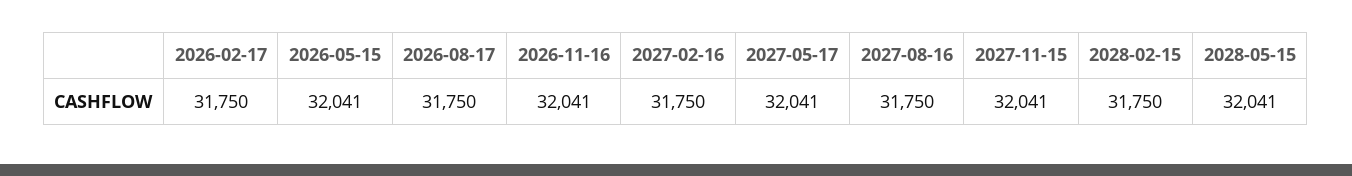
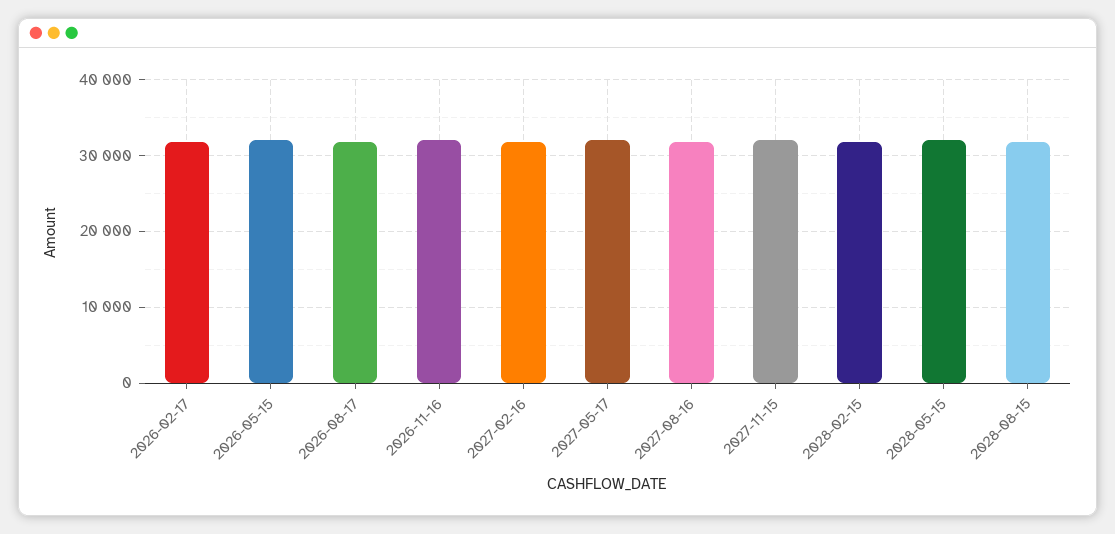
2028-08-15: none -> 32000

